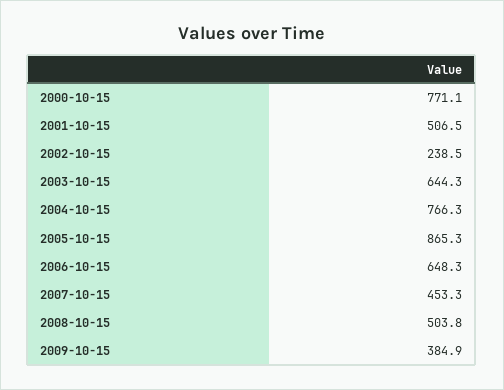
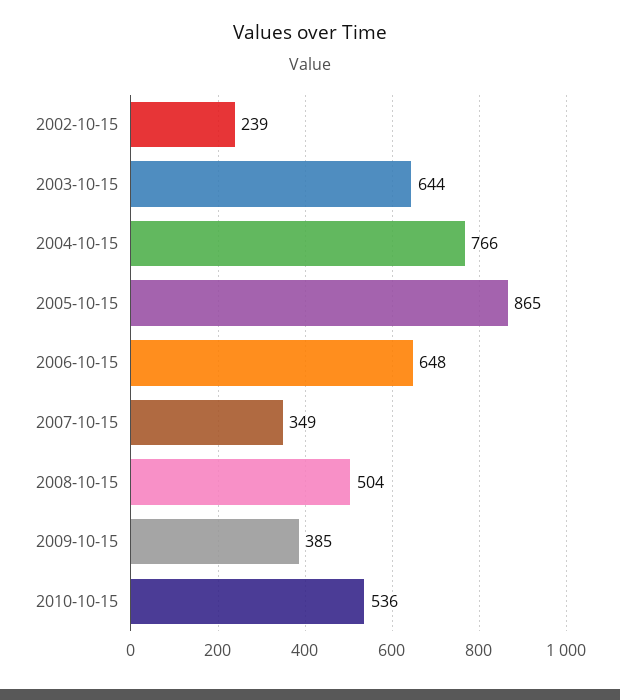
2000-10-15: 771.1 -> none
2001-10-15: 506.5 -> none
2007-10-15: 453.3 -> 349
2010-10-15: none -> 536

